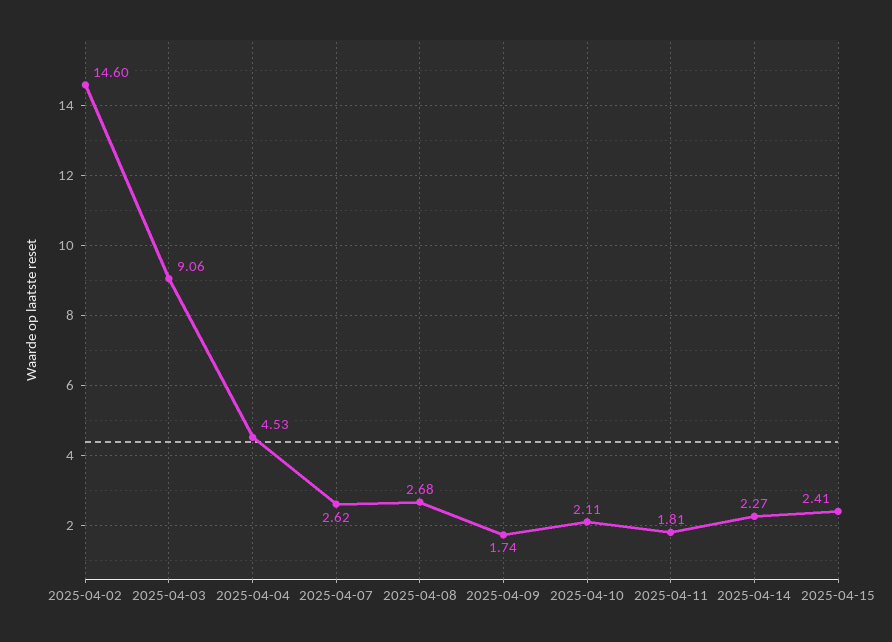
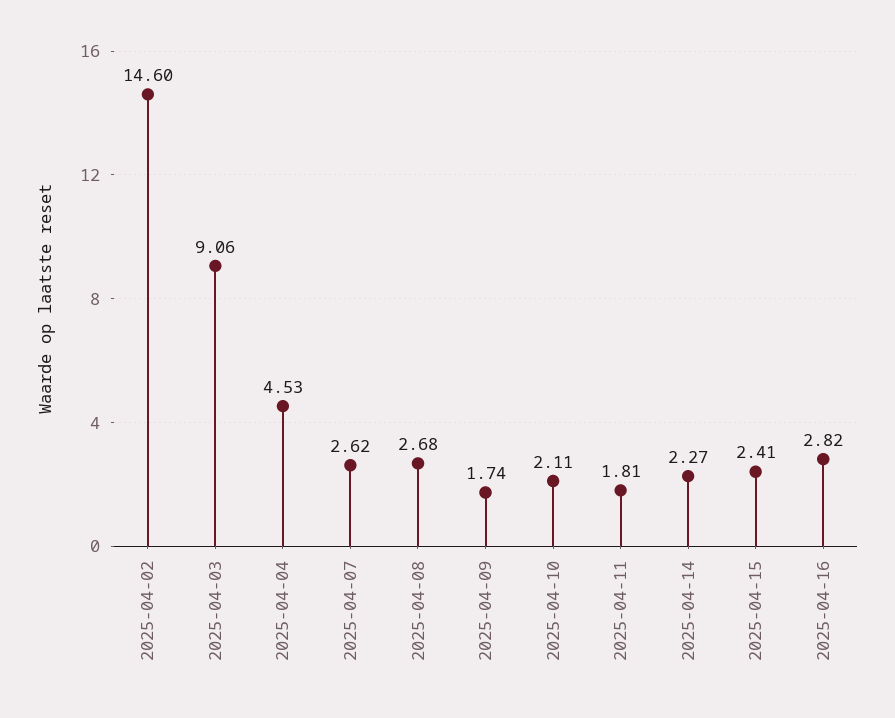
2025-04-16: none -> 2.82

